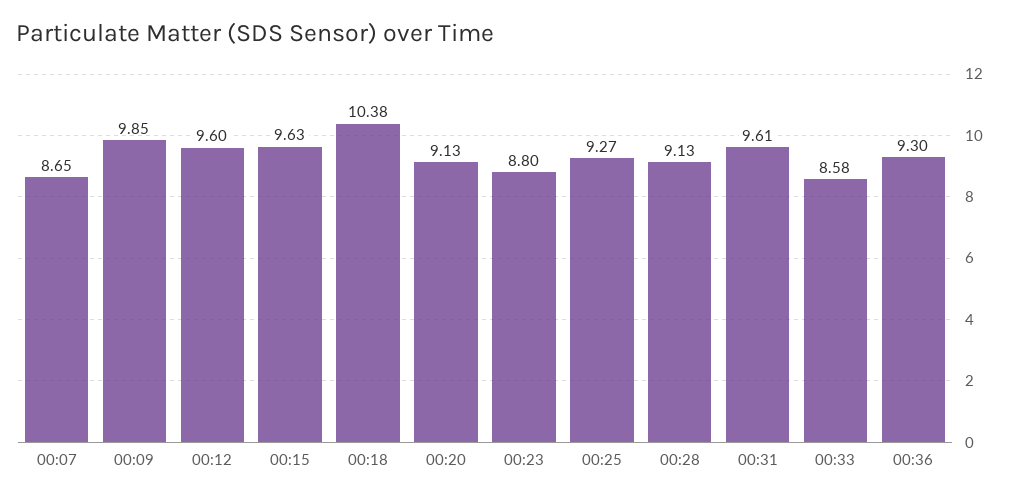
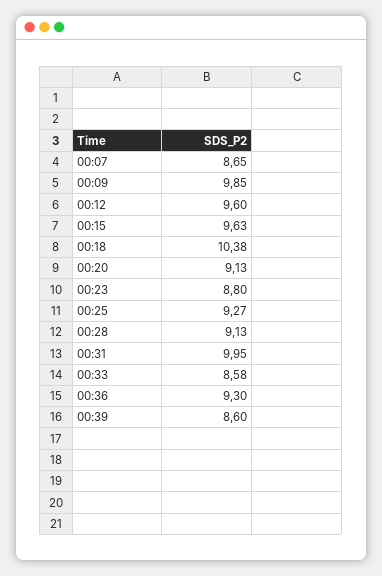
00:31: 9.61 -> 9.95
00:39: none -> 8.6

